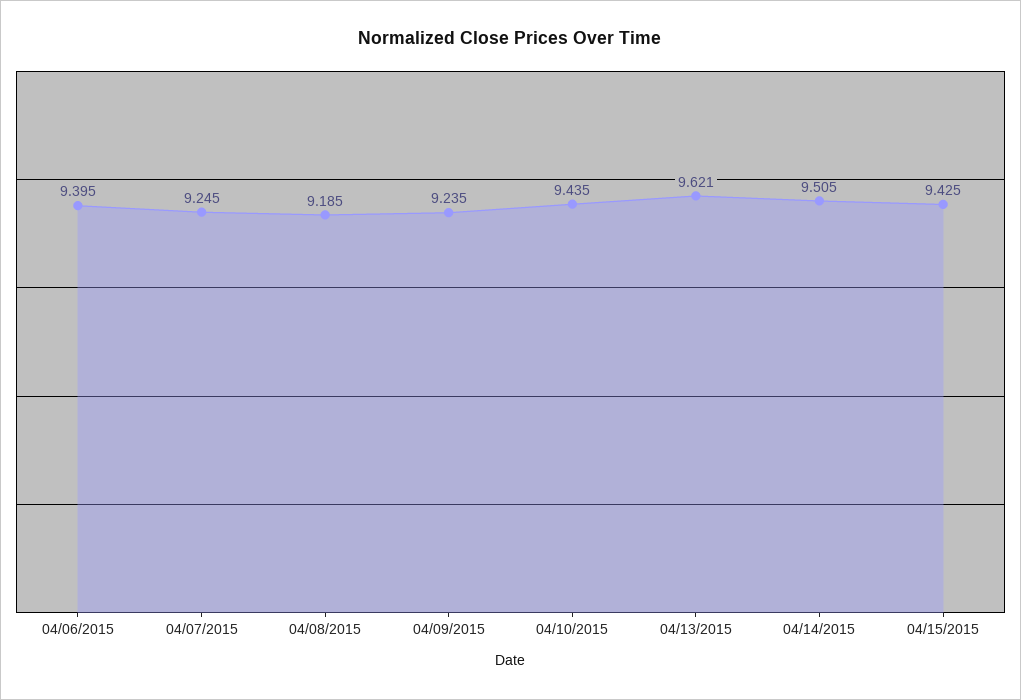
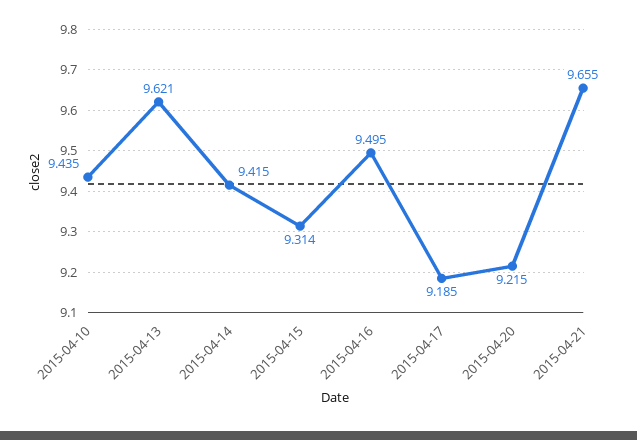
04/06/2015: 9.395 -> none
04/07/2015: 9.245 -> none
04/08/2015: 9.185 -> none
04/09/2015: 9.235 -> none
04/14/2015: 9.505 -> 9.415
04/15/2015: 9.425 -> 9.314
2015-04-16: none -> 9.495
2015-04-17: none -> 9.185
2015-04-20: none -> 9.215
2015-04-21: none -> 9.655

